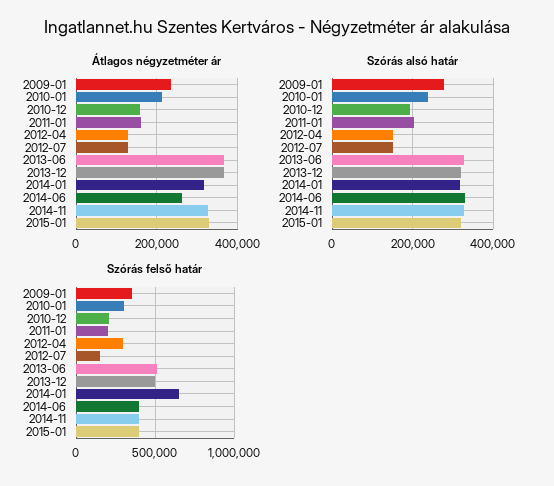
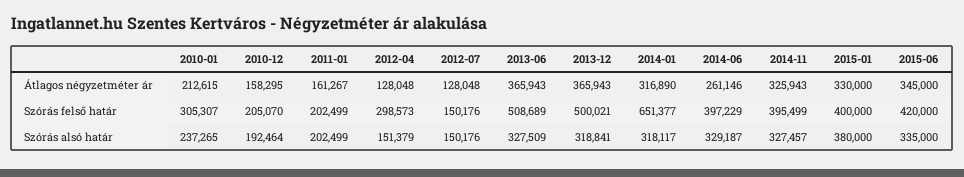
Átlagos négyzetméter ár, 2009-01: 240000 -> none
Szórás alsó határ, 2009-01: 280000 -> none
Szórás alsó határ, 2015-01: 320000 -> 380000
Szórás felső határ, 2009-01: 350000 -> none
Átlagos négyzetméter ár, 2015-06: none -> 345000
Szórás felső határ, 2015-06: none -> 420000
Szórás alsó határ, 2015-06: none -> 335000

